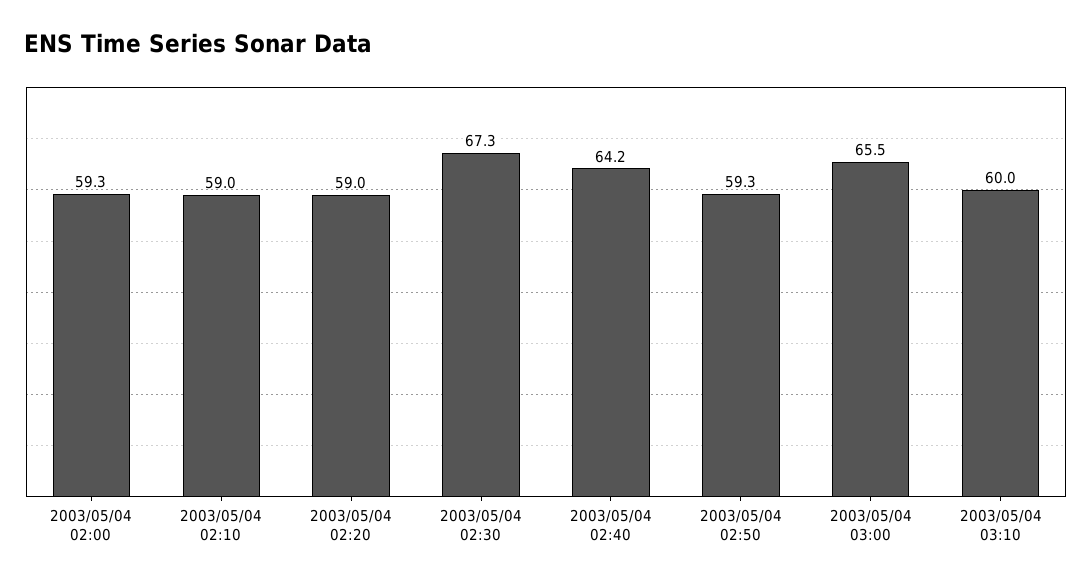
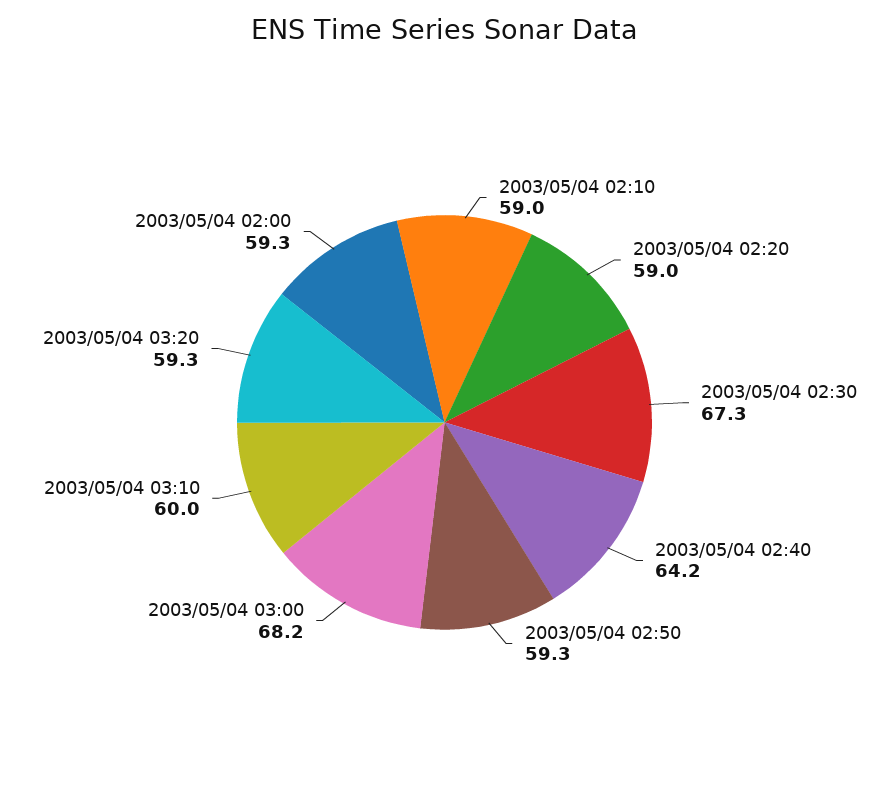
2003/05/04 03:00: 65.5 -> 68.2
2003/05/04 03:20: none -> 59.3

